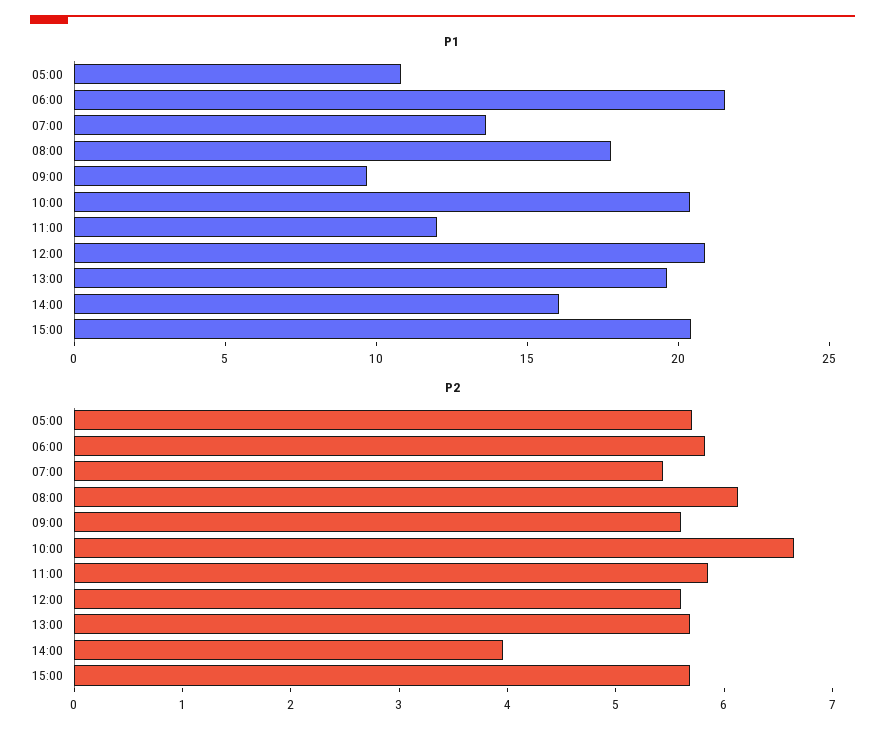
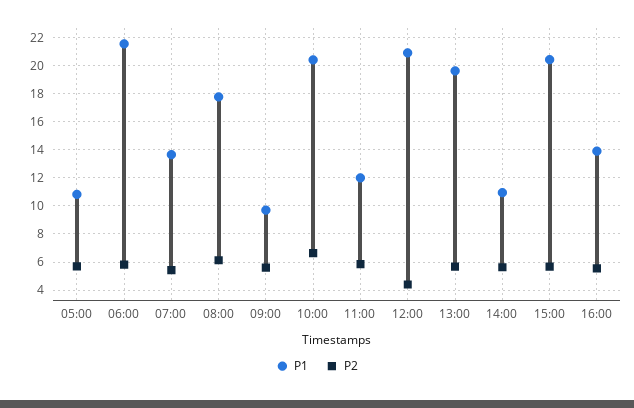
P1, 14:00: 16 -> 11
P2, 12:00: 5.6 -> 4.5
P2, 14:00: 4 -> 5.5
P1, 16:00: none -> 14
P2, 16:00: none -> 5.5

